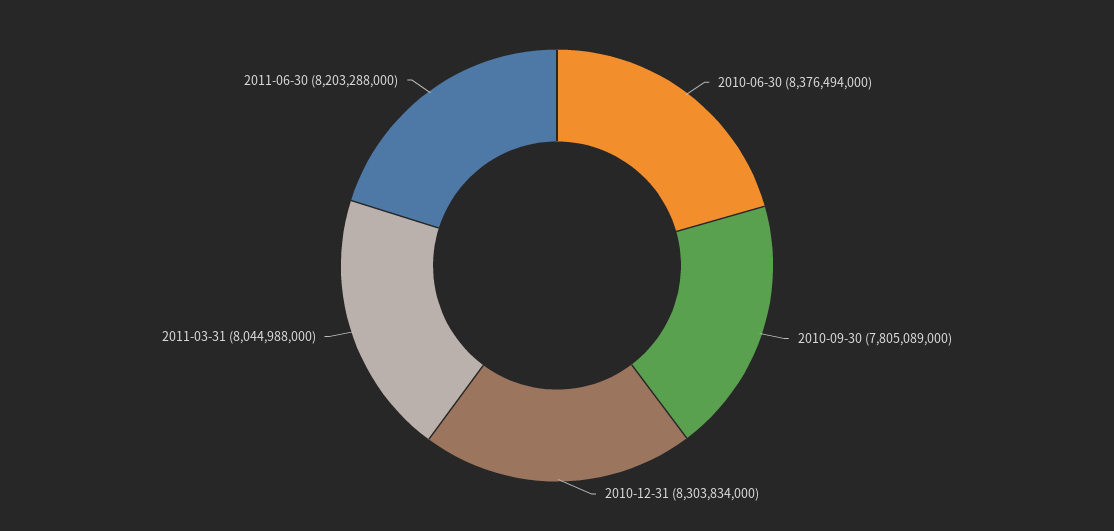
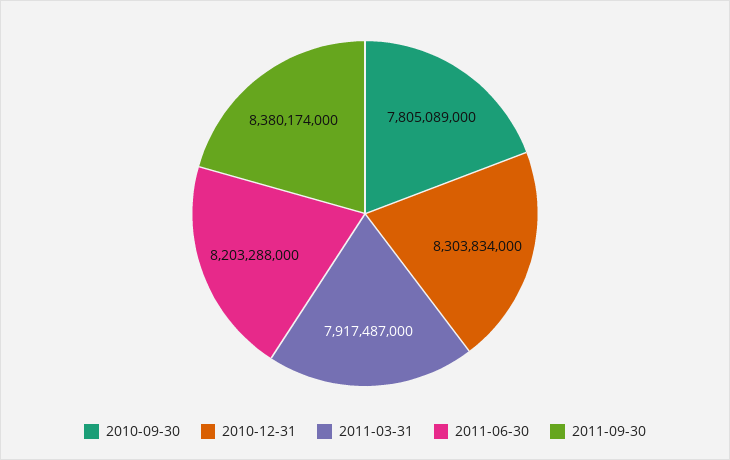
2010-06-30: 8376494000 -> none
2011-03-31: 8044988000 -> 7917487000
2011-09-30: none -> 8380174000

